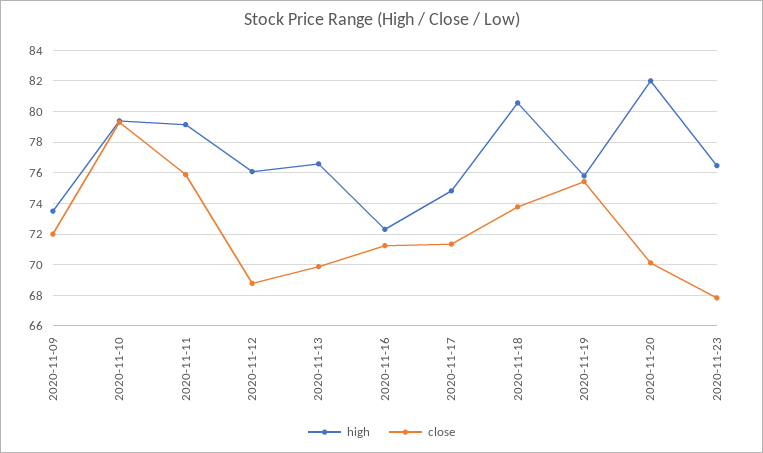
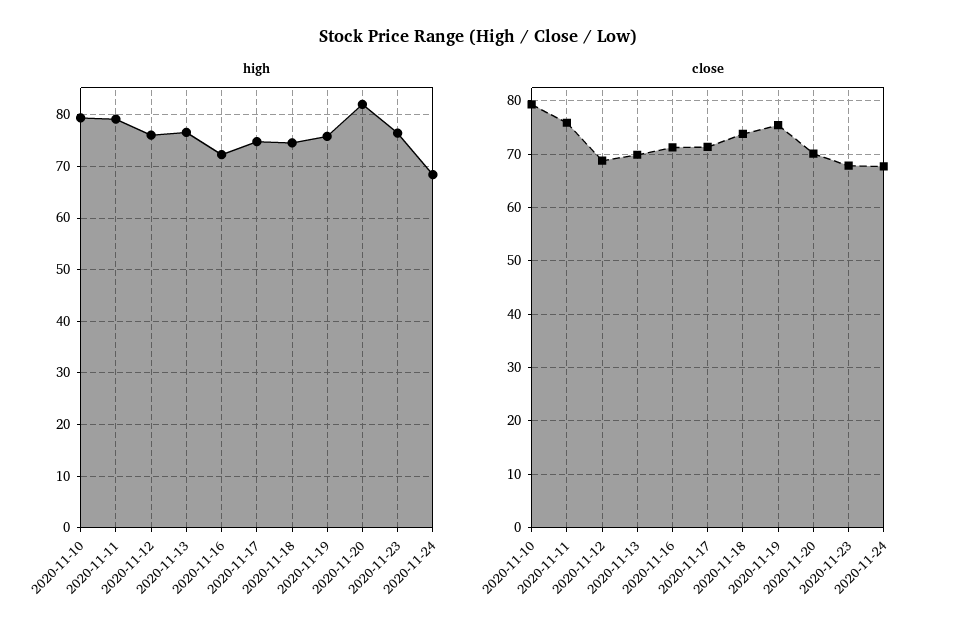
high, 2020-11-09: 73.5 -> none
close, 2020-11-09: 72 -> none
high, 2020-11-18: 80.5 -> 74
high, 2020-11-24: none -> 68
close, 2020-11-24: none -> 68

